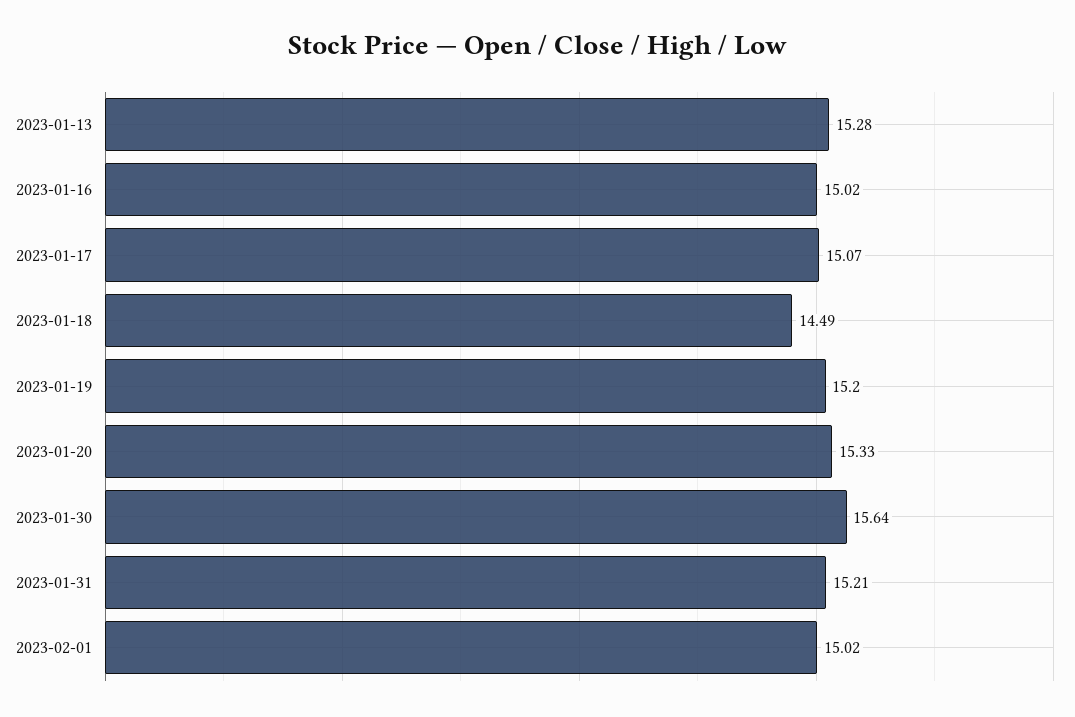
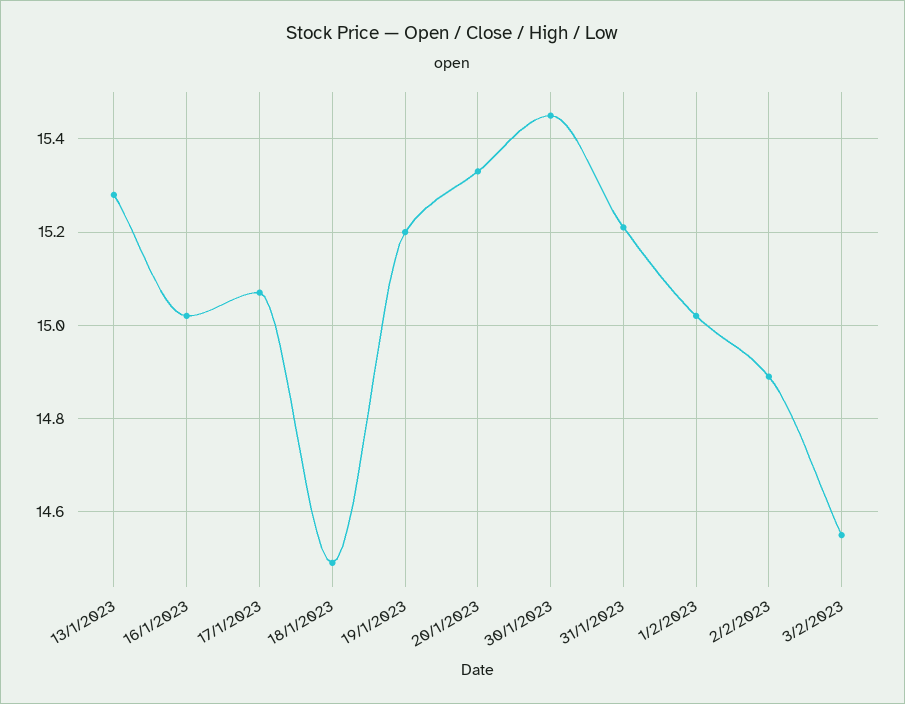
2023-01-30: 15.64 -> 15.45
2/2/2023: none -> 14.9
3/2/2023: none -> 14.55

